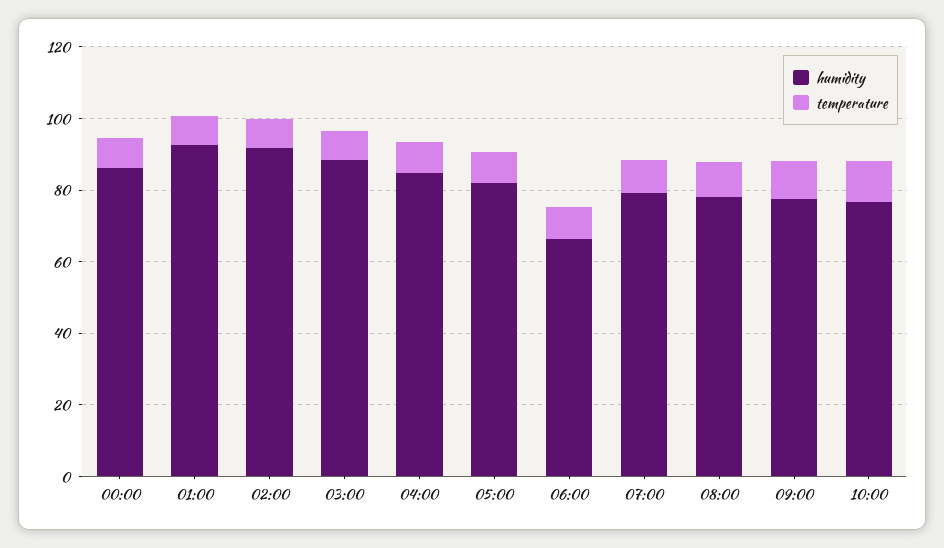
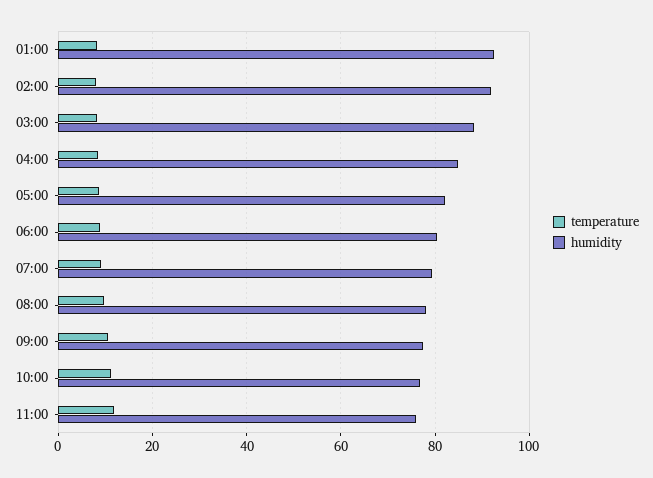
humidity, 00:00: 85 -> none
temperature, 00:00: 10 -> none
humidity, 06:00: 65 -> 80
temperature, 11:00: none -> 12
humidity, 11:00: none -> 76

